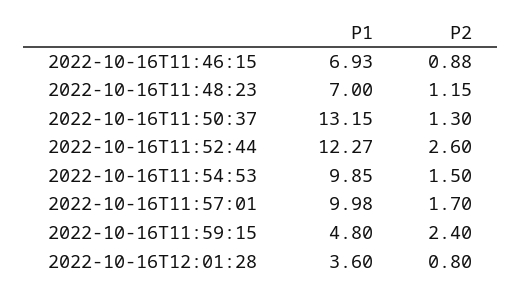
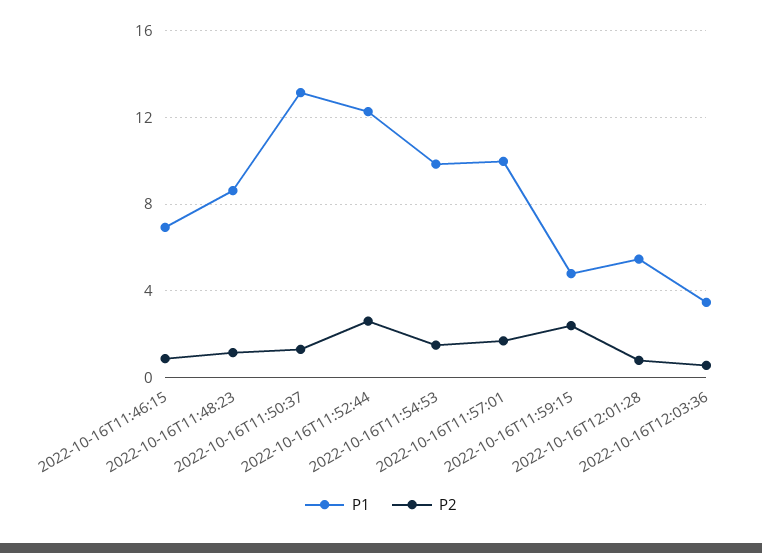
P1, 2022-10-16T11:48:23: 7 -> 8.5
P1, 2022-10-16T12:01:28: 3.6 -> 5.5
P1, 2022-10-16T12:03:36: none -> 3.5
P2, 2022-10-16T12:03:36: none -> 0.5

